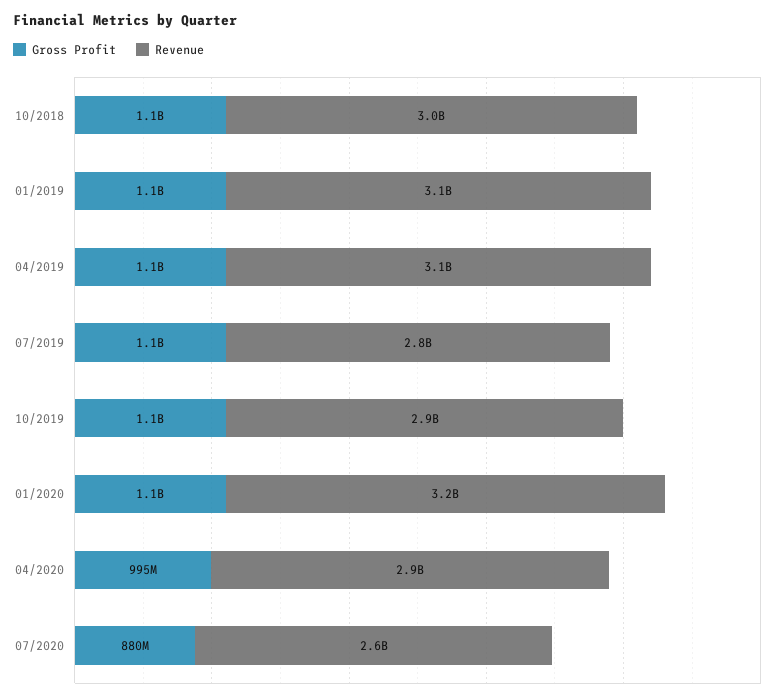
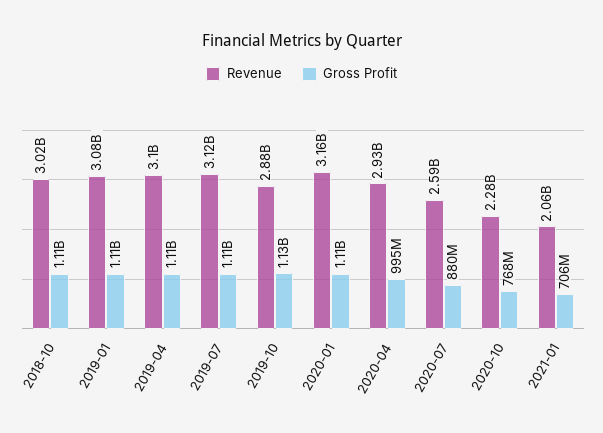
Revenue, 07/2019: 2800000000 -> 3120000000
Revenue, 2020-10: none -> 2280000000
Gross Profit, 2020-10: none -> 768000000
Revenue, 2021-01: none -> 2060000000
Gross Profit, 2021-01: none -> 706000000

